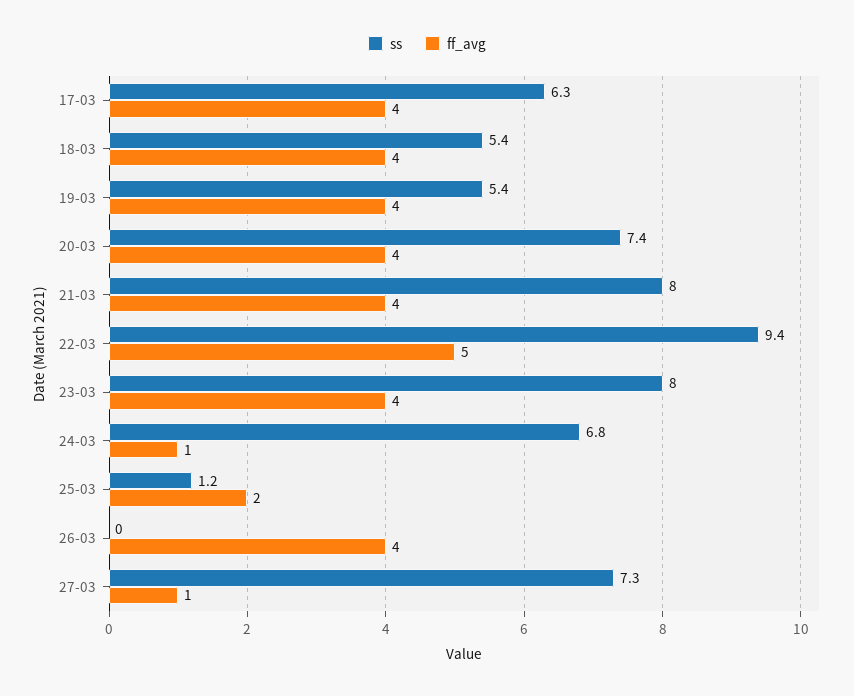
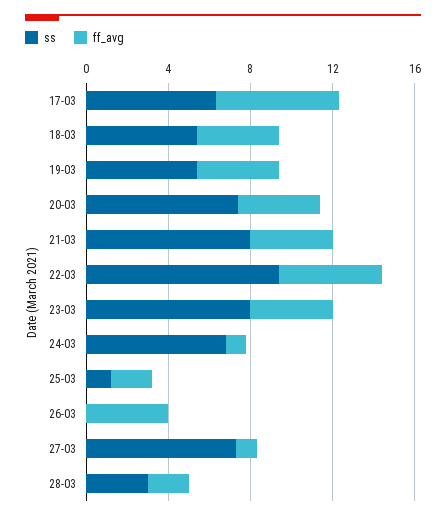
ff_avg, 17-03: 4 -> 6
ss, 28-03: none -> 3
ff_avg, 28-03: none -> 2

